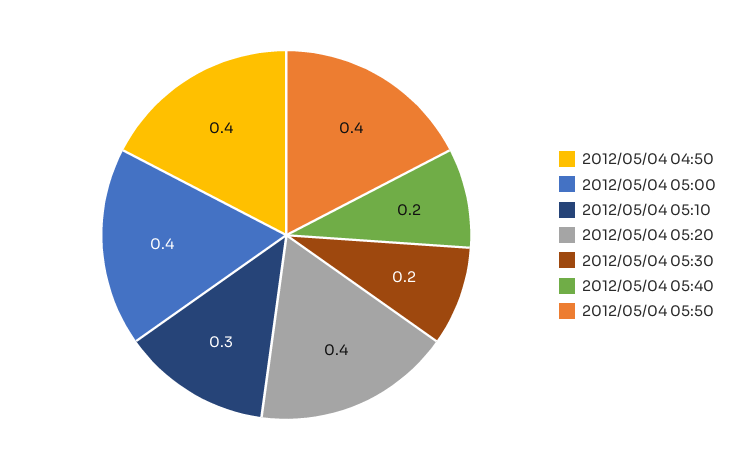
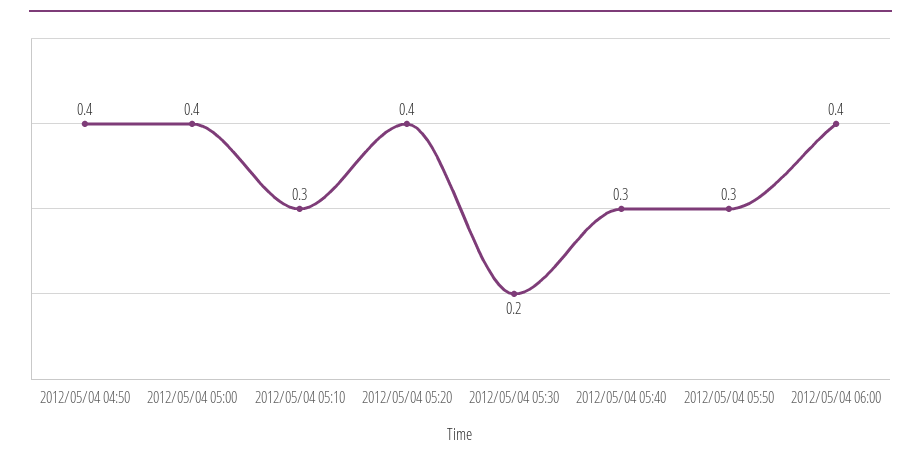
2012/05/04 05:40: 0.2 -> 0.3
2012/05/04 05:50: 0.4 -> 0.3
2012/05/04 06:00: none -> 0.4

